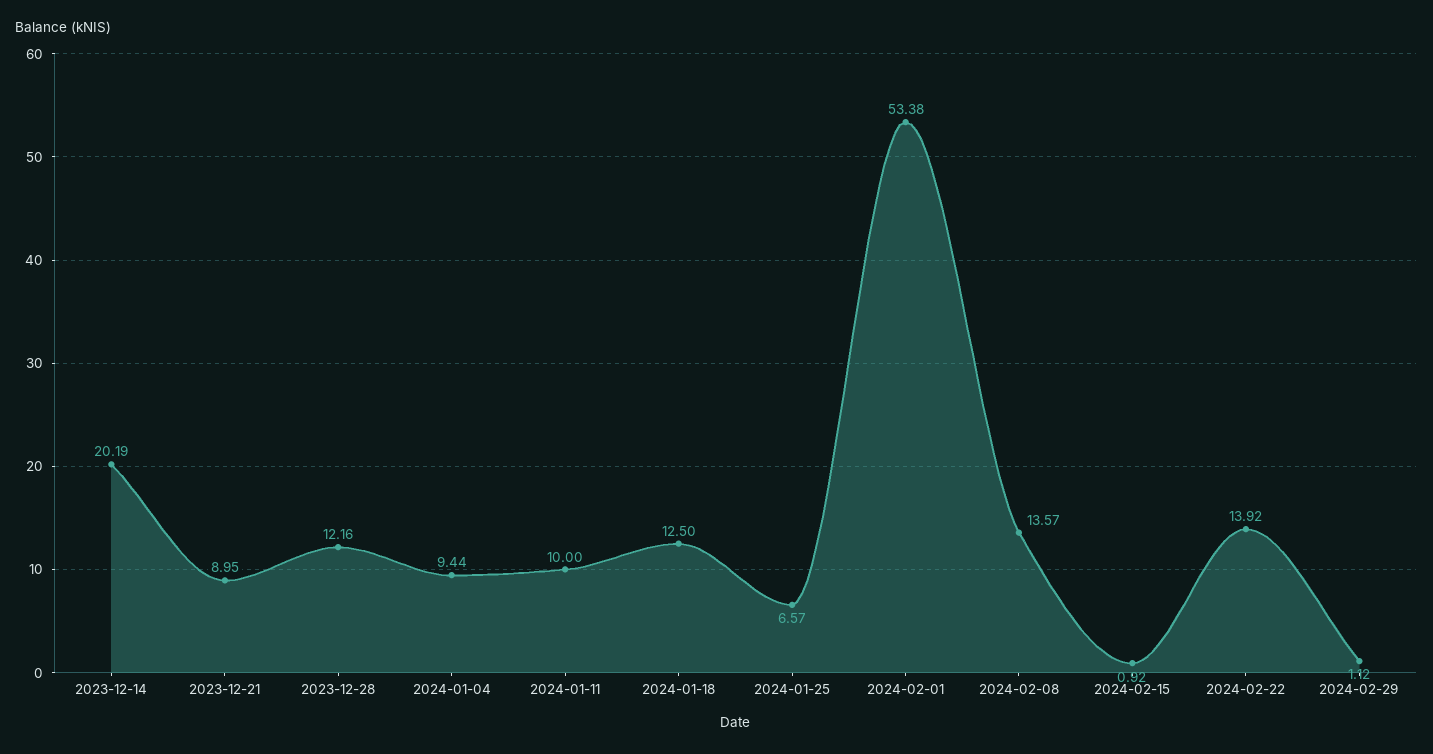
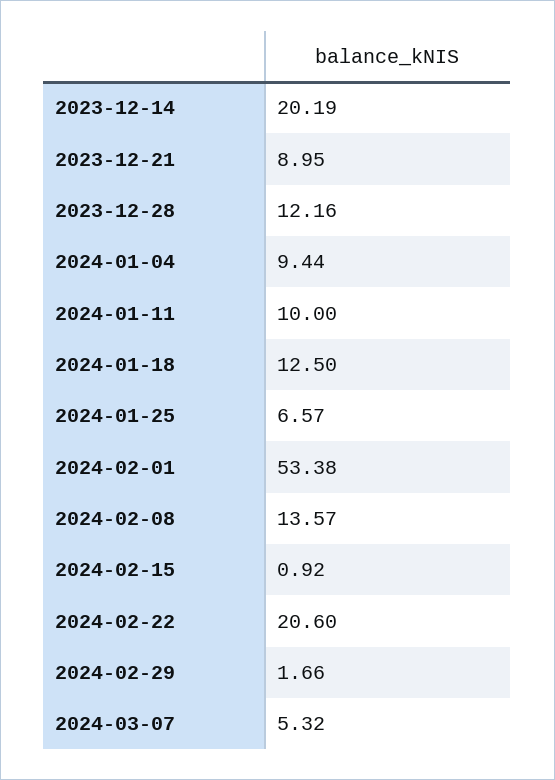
2024-02-22: 13.92 -> 20.6
2024-02-29: 1.12 -> 1.66
2024-03-07: none -> 5.32

